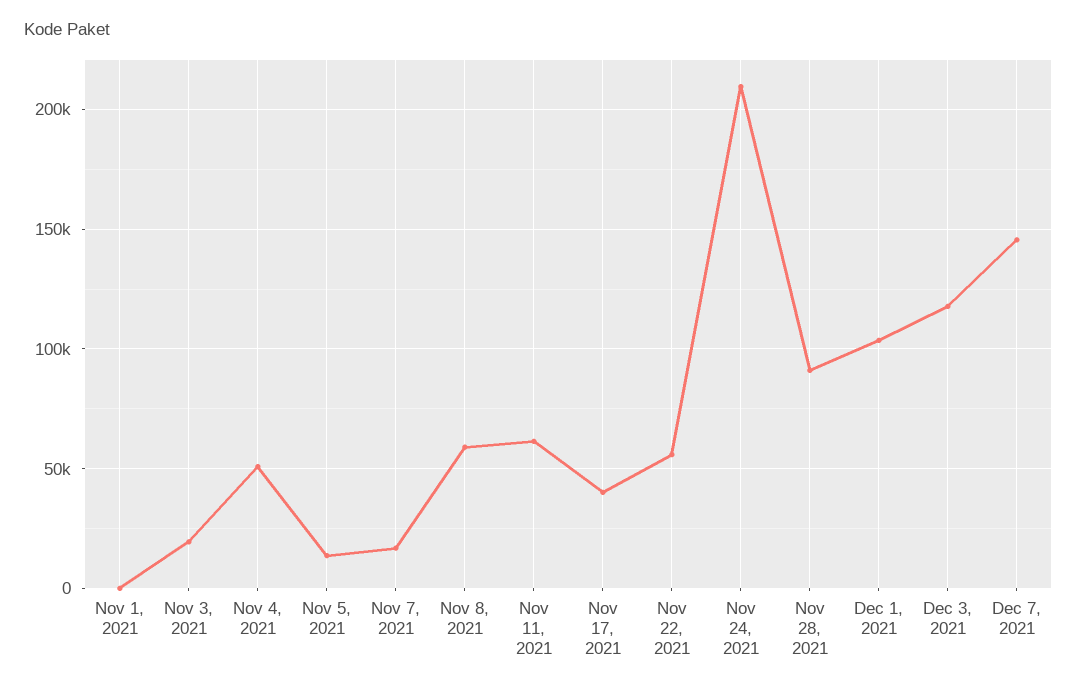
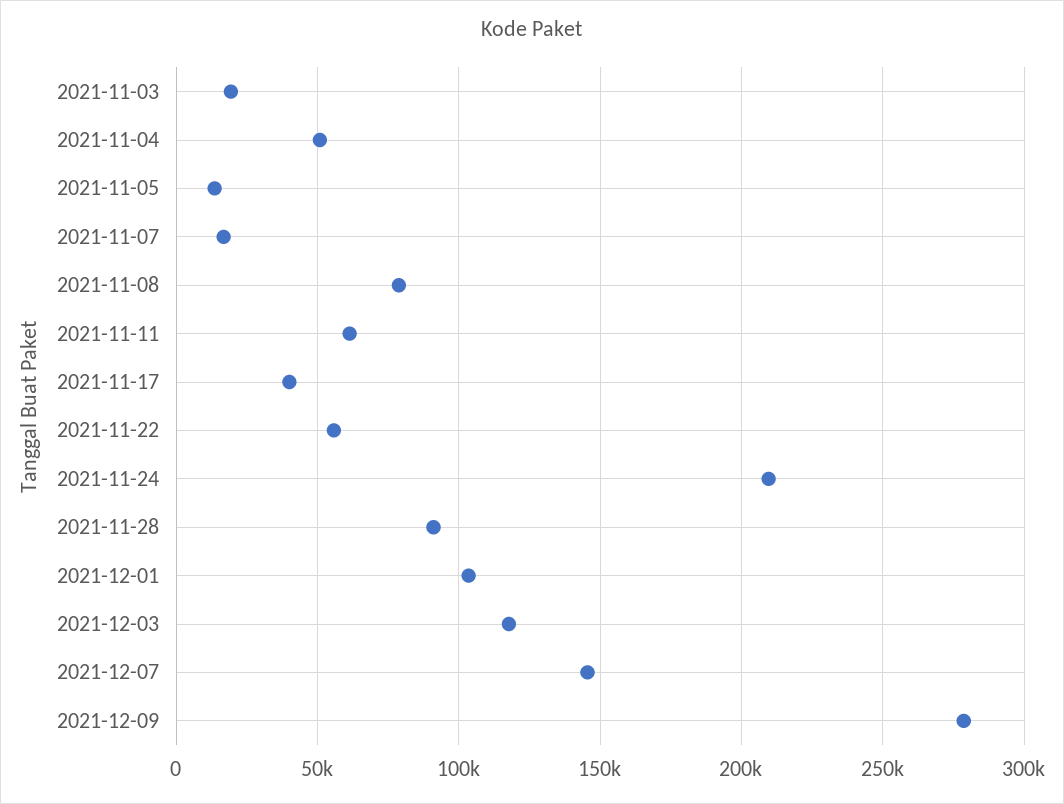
Nov 1, 2021: 0 -> none
Nov 8, 2021: 60000 -> 80000
2021-12-09: none -> 280000

